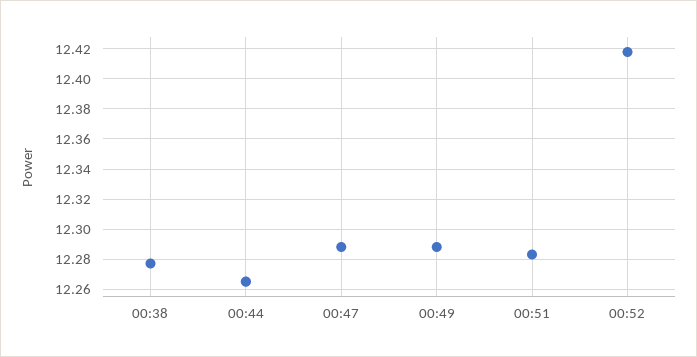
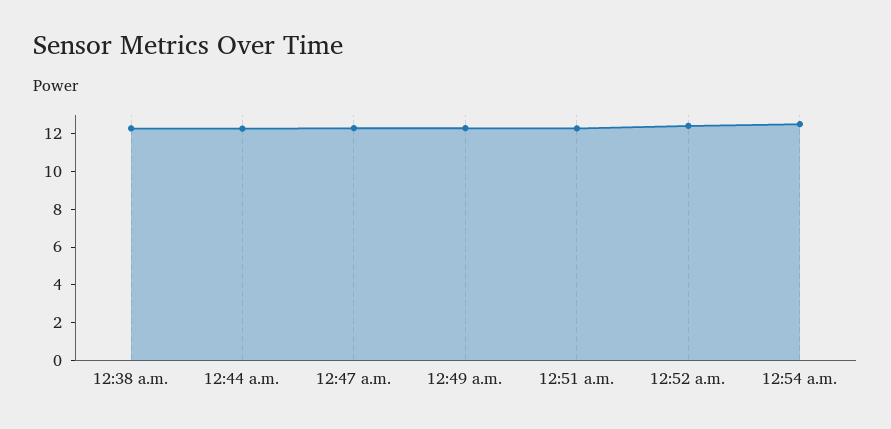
12:54 a.m.: none -> 12.5

